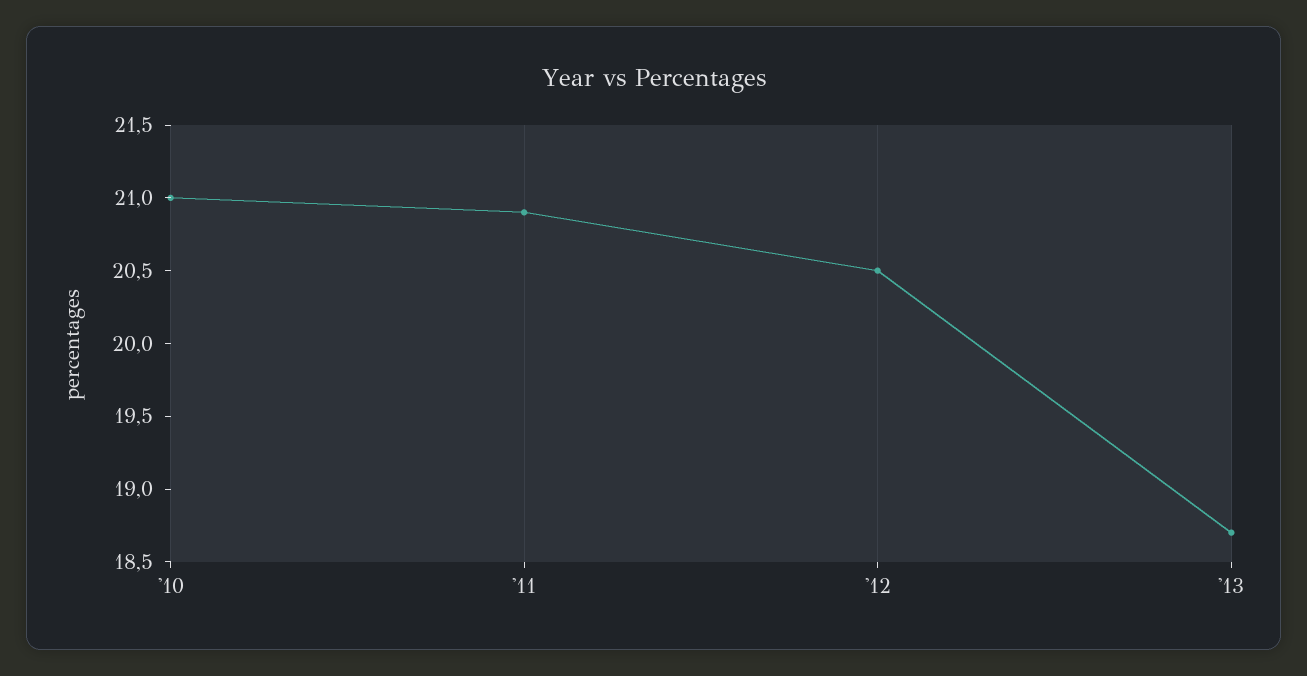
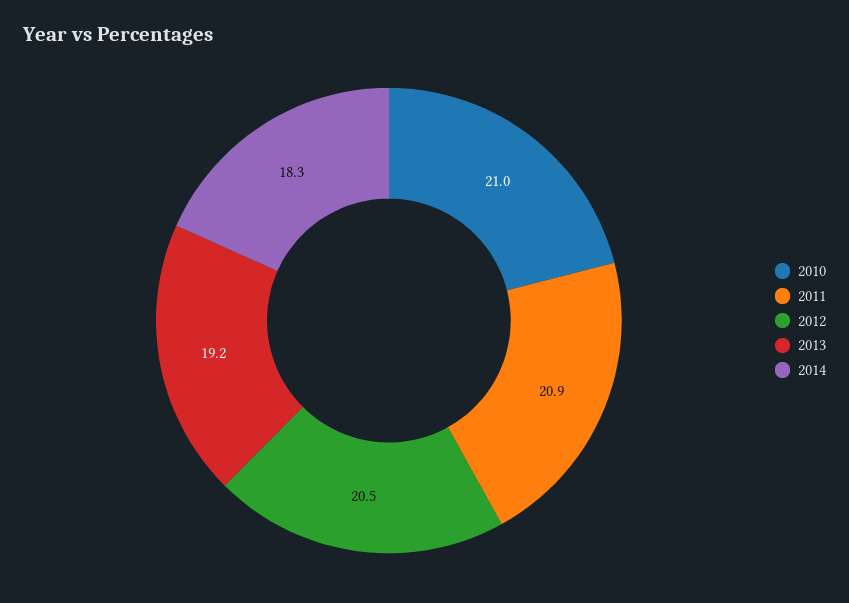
'13: 18.7 -> 19.2
2014: none -> 18.3

